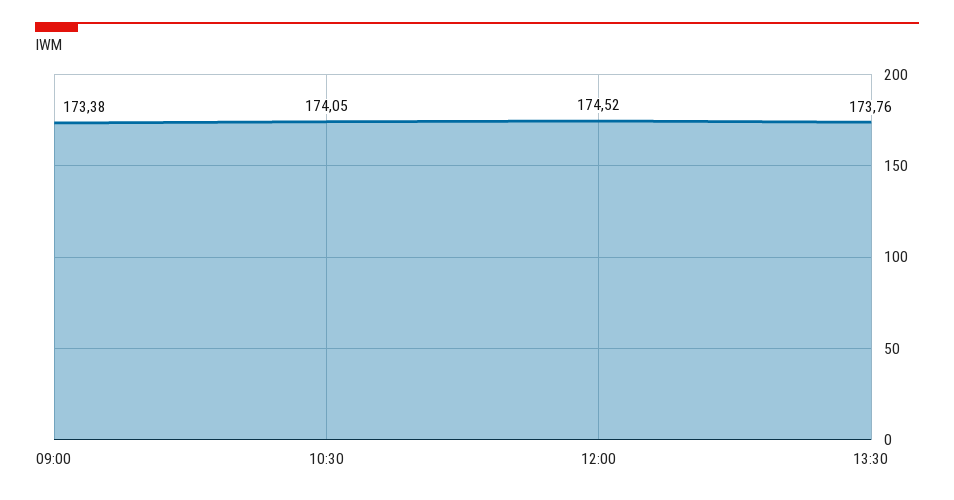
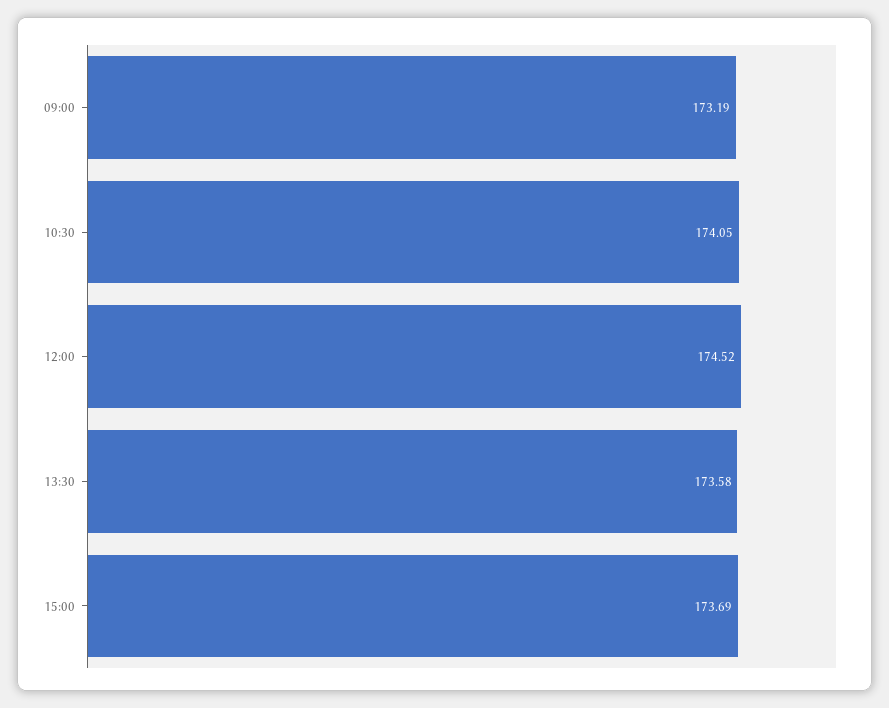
09:00: 173.38 -> 173.19
13:30: 173.76 -> 173.58
15:00: none -> 173.69

